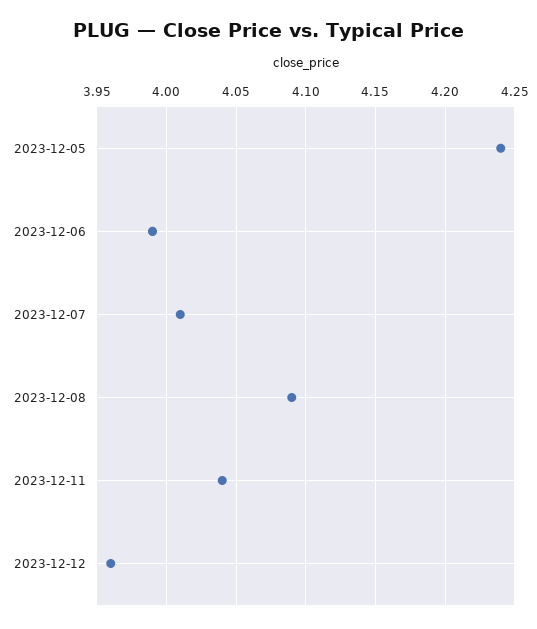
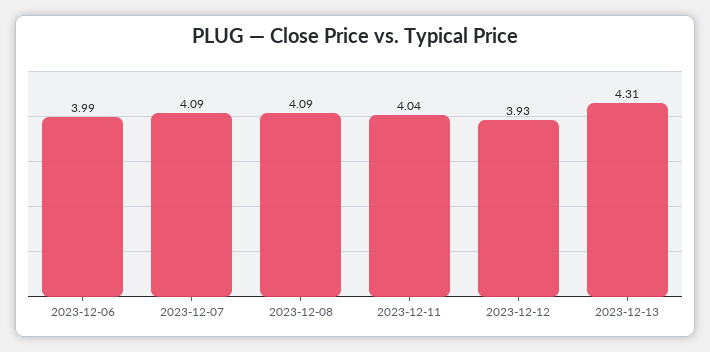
2023-12-05: 4.24 -> none
2023-12-07: 4.01 -> 4.09
2023-12-12: 3.96 -> 3.93
2023-12-13: none -> 4.31

